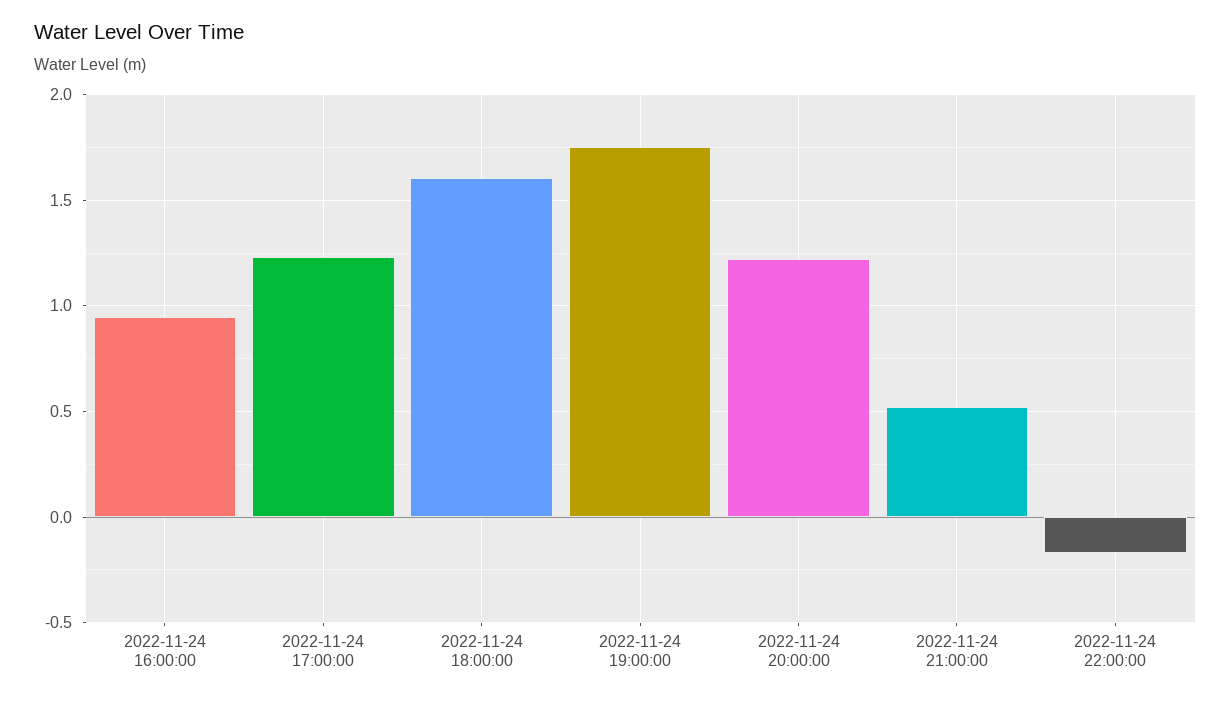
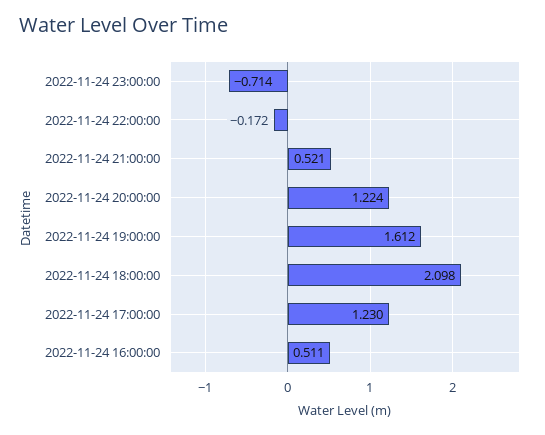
2022-11-24 16:00:00: 0.95 -> 0.511
2022-11-24 18:00:00: 1.6 -> 2.098
2022-11-24 19:00:00: 1.75 -> 1.612
2022-11-24 23:00:00: none -> -0.714

